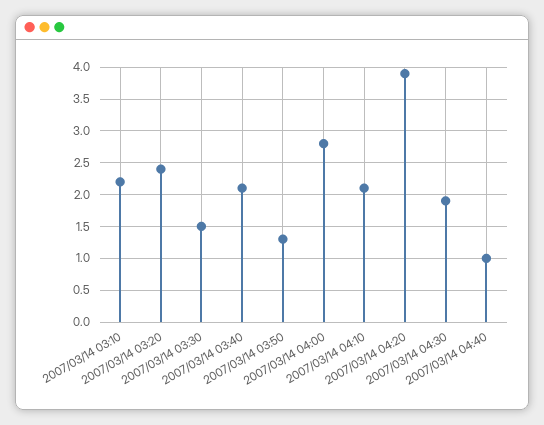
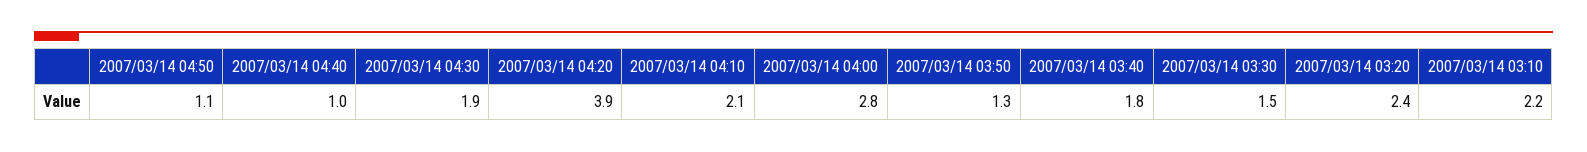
2007/03/14 03:40: 2.1 -> 1.8
2007/03/14 04:50: none -> 1.1

